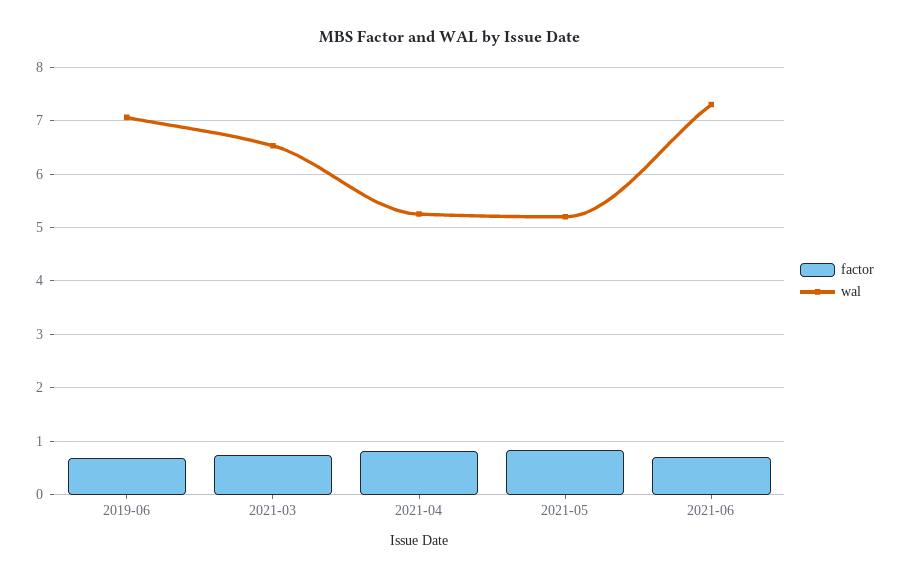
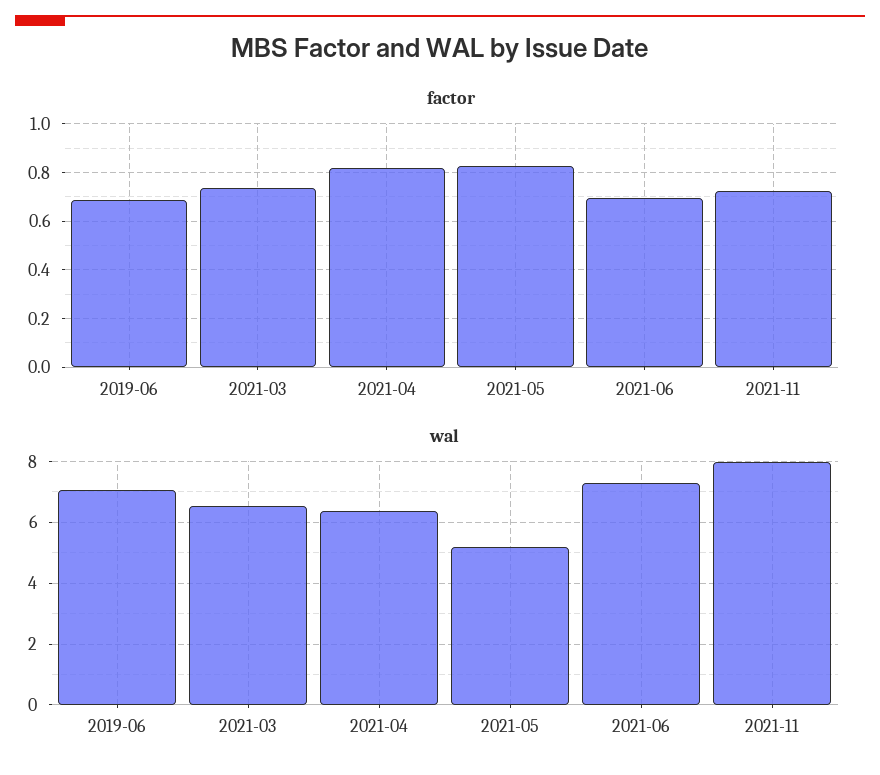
wal, 2021-04: 5.2 -> 6.4
factor, 2021-11: none -> 0.725
wal, 2021-11: none -> 8

